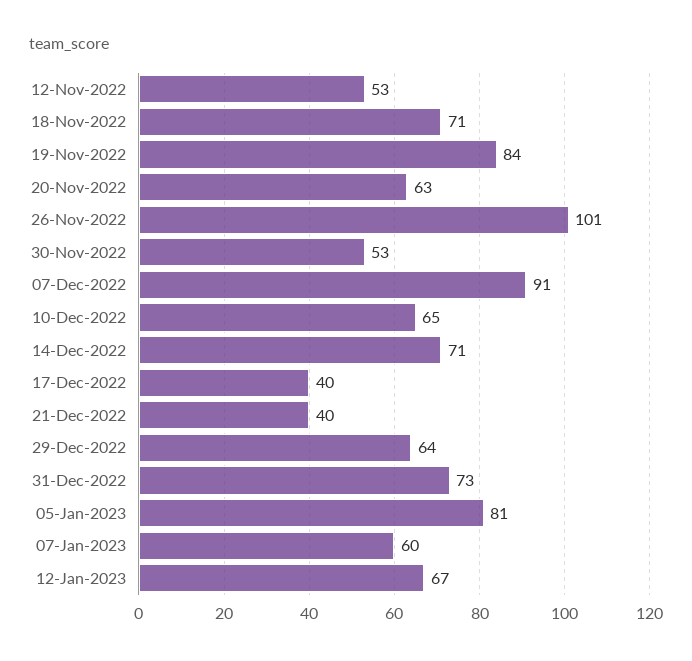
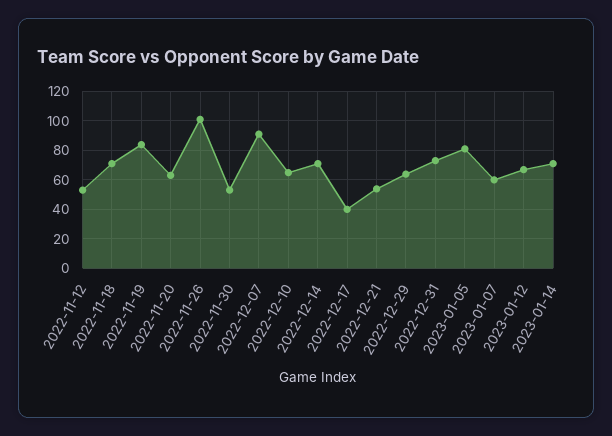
21-Dec-2022: 40 -> 55
2023-01-14: none -> 70

